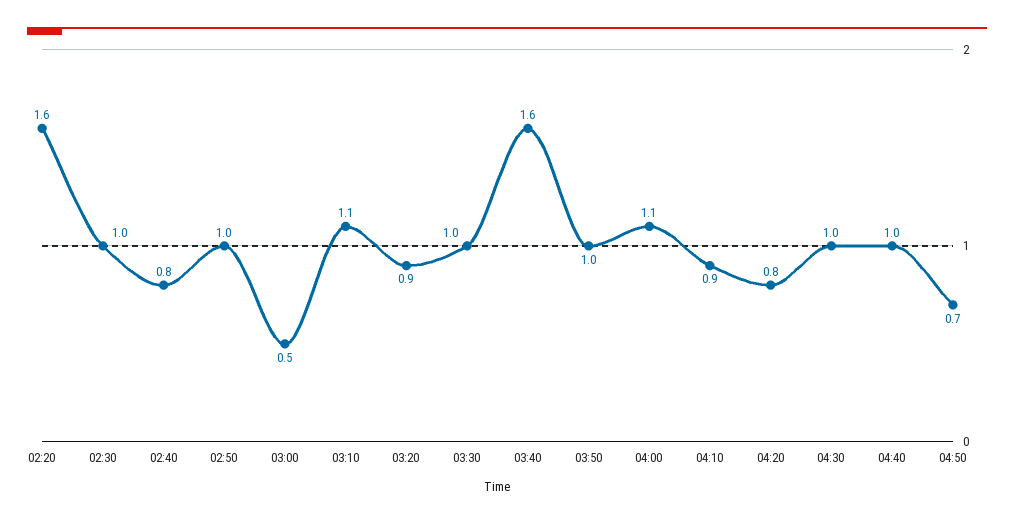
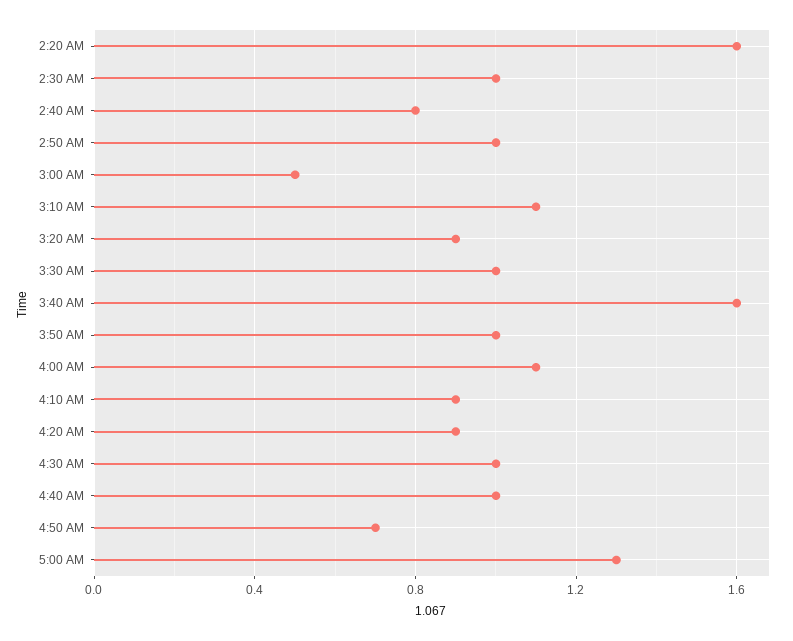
04:20: 0.8 -> 0.9
5:00 AM: none -> 1.3

